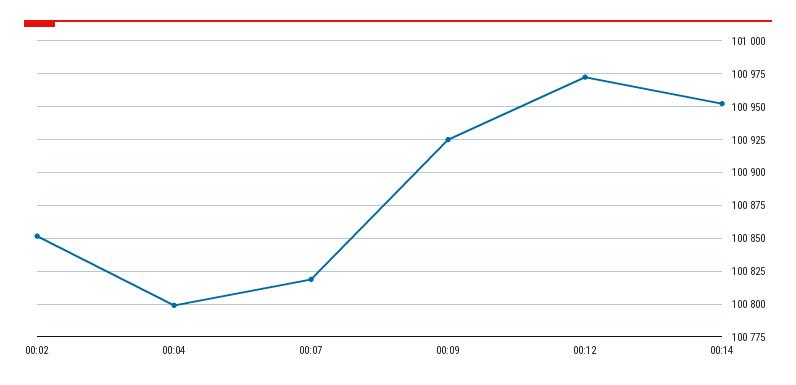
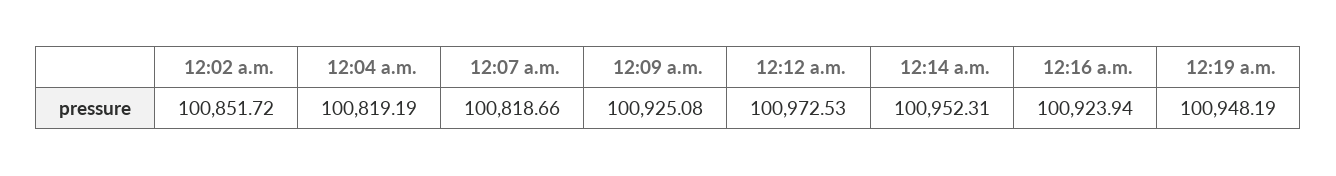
00:04: 100800 -> 100819.19
12:16 a.m.: none -> 100923.94
12:19 a.m.: none -> 100948.19

